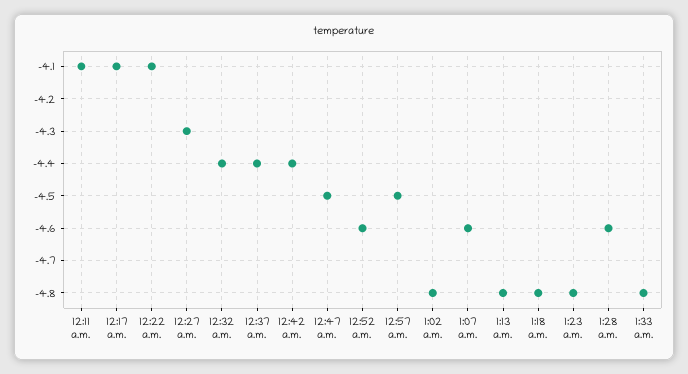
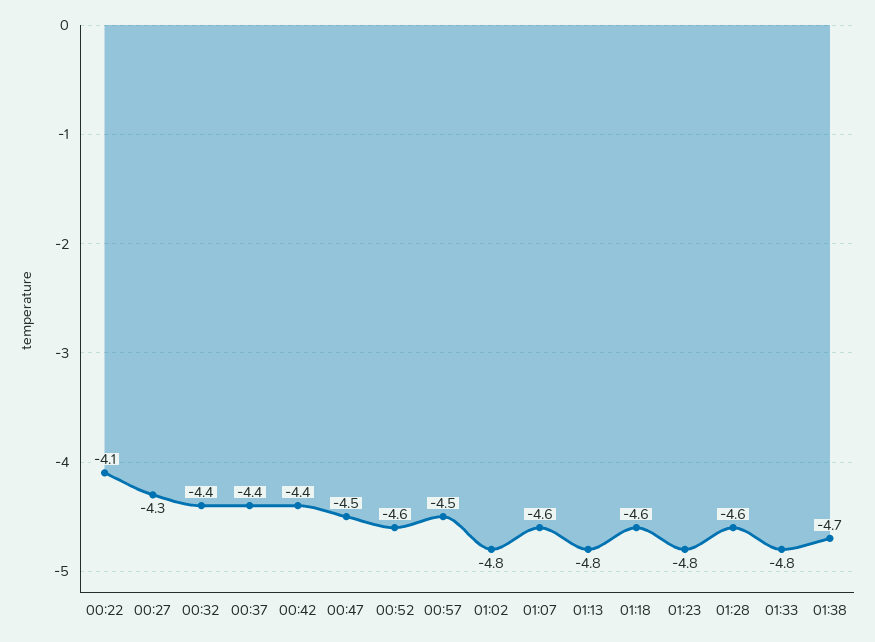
12:11 a.m.: -4.1 -> none
12:17 a.m.: -4.1 -> none
1:18 a.m.: -4.8 -> -4.6
01:38: none -> -4.7

